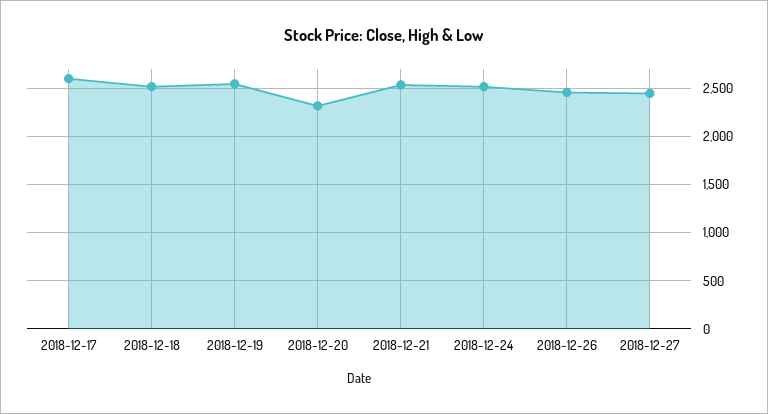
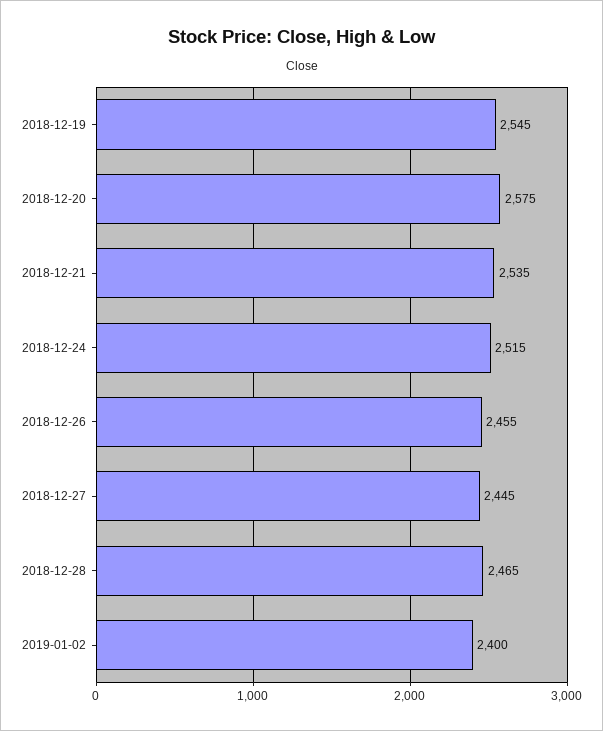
2018-12-17: 2600 -> none
2018-12-18: 2500 -> none
2018-12-20: 2300 -> 2575
2018-12-28: none -> 2465
2019-01-02: none -> 2400

